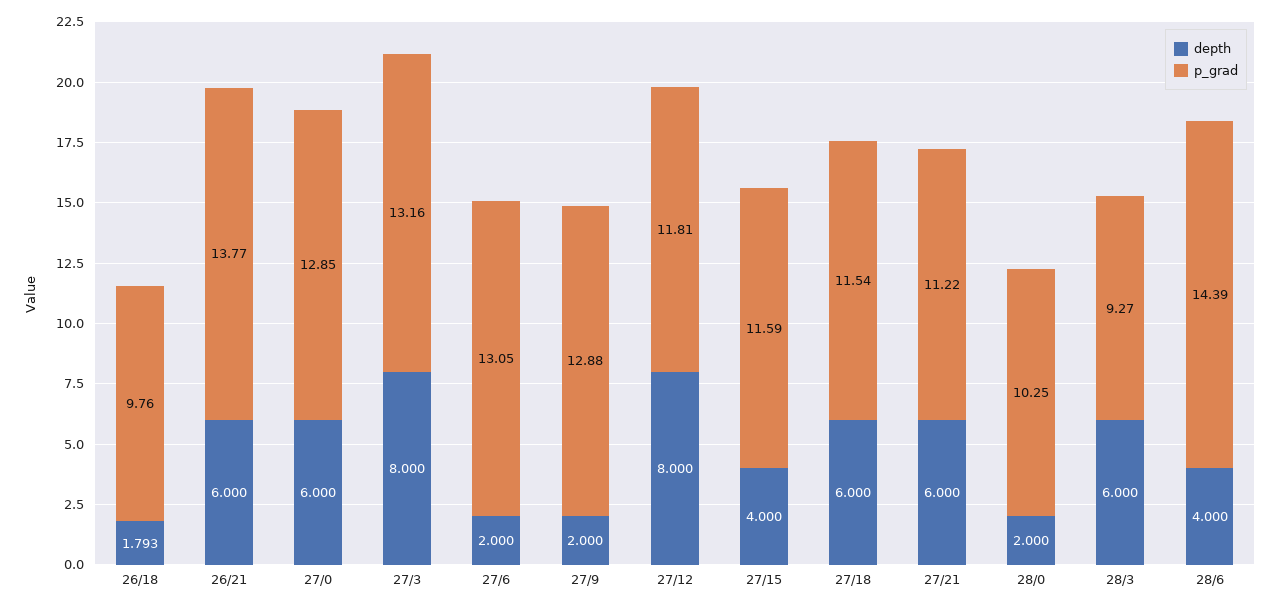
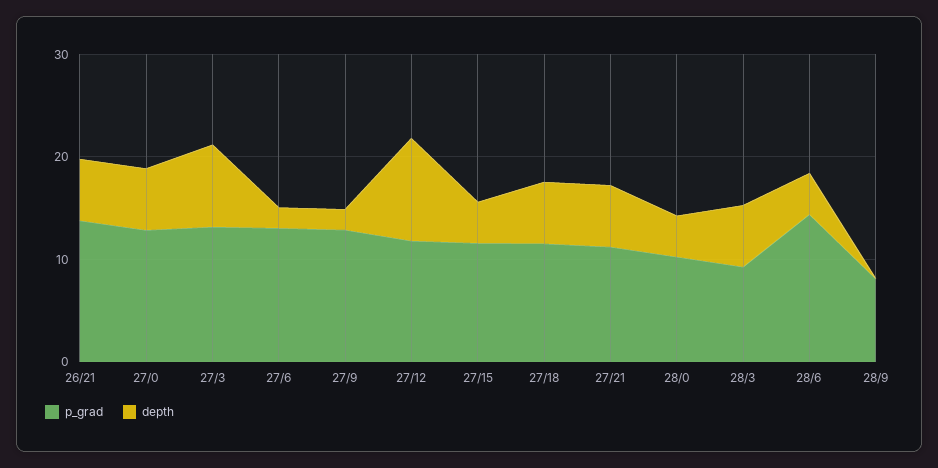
depth, 26/18: 1.793 -> none
p_grad, 26/18: 9.76 -> none
depth, 27/12: 8 -> 10
depth, 28/0: 2 -> 4
p_grad, 28/9: none -> 8
depth, 28/9: none -> 0

